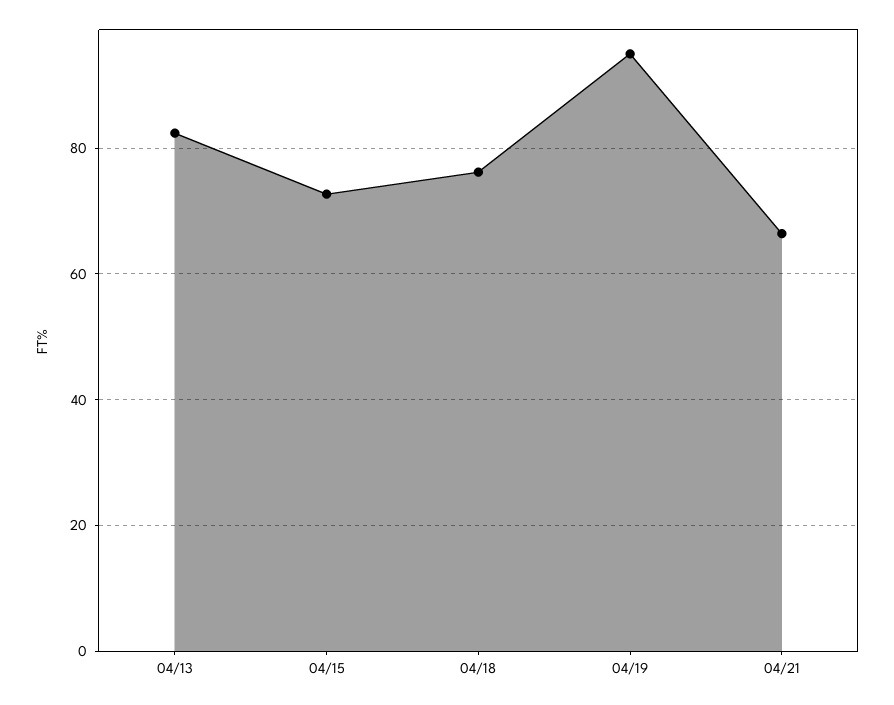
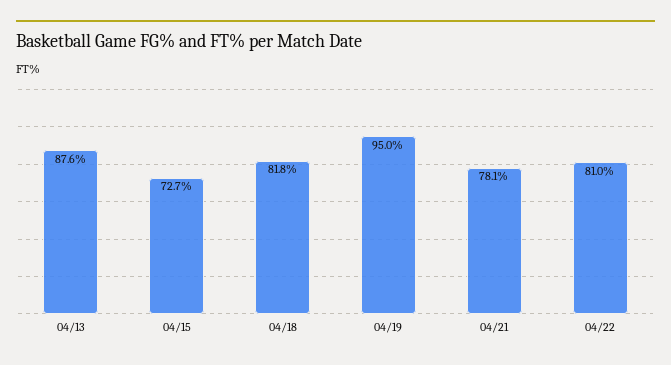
04/13: 82 -> 87.6
04/18: 76 -> 81.8
04/21: 66 -> 78.1
04/22: none -> 81

